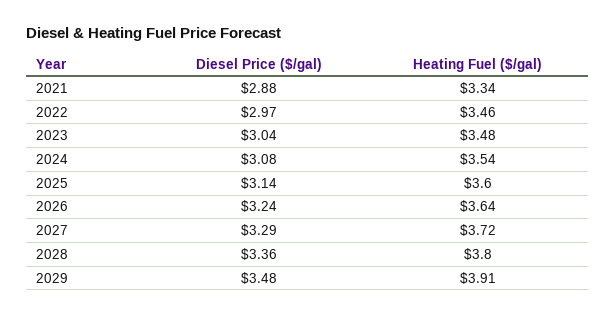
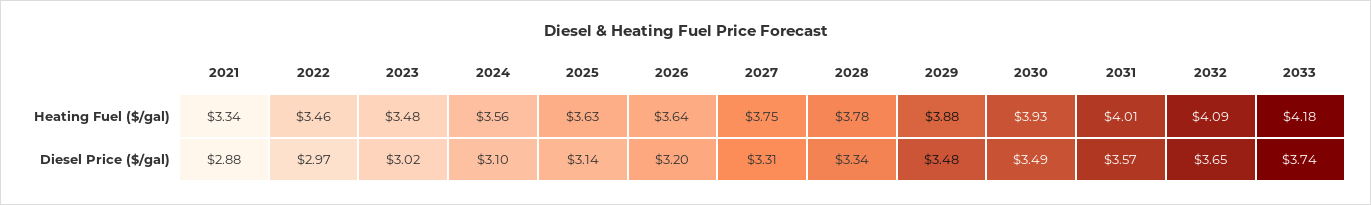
Diesel Price ($/gal), 2023: 3.04 -> 3.02
Diesel Price ($/gal), 2024: 3.08 -> 3.1
Heating Fuel ($/gal), 2024: 3.54 -> 3.56
Heating Fuel ($/gal), 2025: 3.6 -> 3.63
Diesel Price ($/gal), 2026: 3.24 -> 3.2
Diesel Price ($/gal), 2027: 3.29 -> 3.31
Heating Fuel ($/gal), 2027: 3.72 -> 3.75
Diesel Price ($/gal), 2028: 3.36 -> 3.34
Heating Fuel ($/gal), 2028: 3.8 -> 3.78
Heating Fuel ($/gal), 2029: 3.91 -> 3.88
Heating Fuel ($/gal), 2030: none -> 3.93
Heating Fuel ($/gal), 2031: none -> 4.01
Heating Fuel ($/gal), 2032: none -> 4.09
Heating Fuel ($/gal), 2033: none -> 4.18
Diesel Price ($/gal), 2030: none -> 3.49
Diesel Price ($/gal), 2031: none -> 3.57
Diesel Price ($/gal), 2032: none -> 3.65
Diesel Price ($/gal), 2033: none -> 3.74

